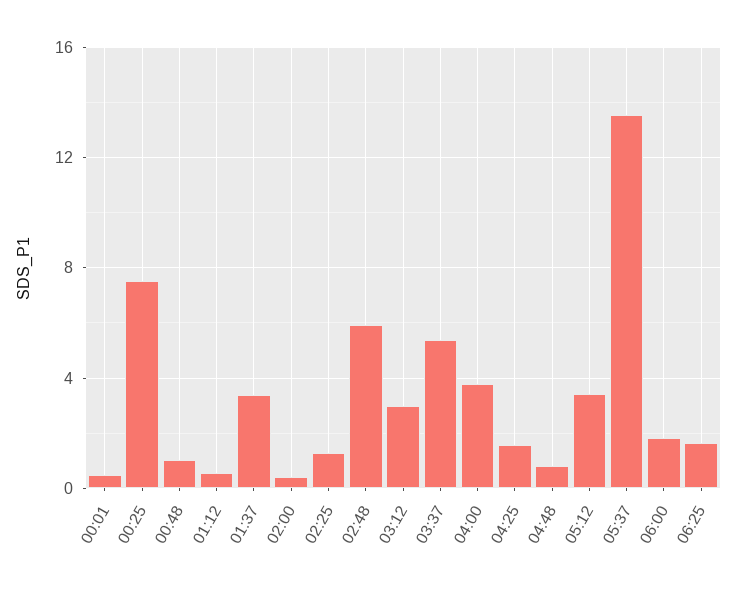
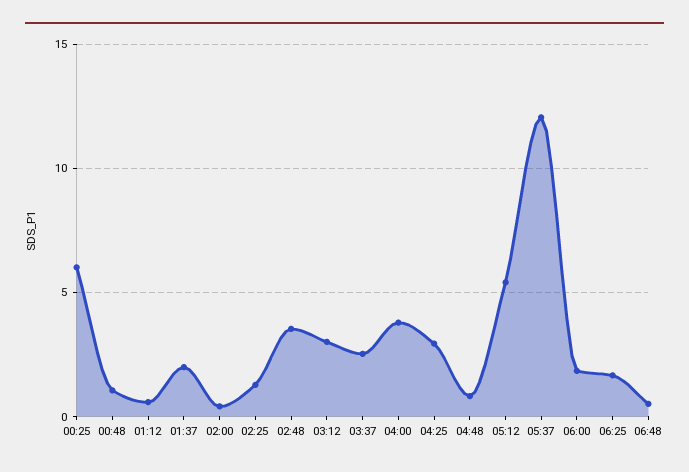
00:01: 0.5 -> none
00:25: 7.5 -> 6
01:37: 3.5 -> 2
02:48: 6 -> 3.5
03:37: 5.5 -> 2.5
04:25: 1.5 -> 3
05:12: 3.5 -> 5.5
05:37: 13.5 -> 12
06:48: none -> 0.5

